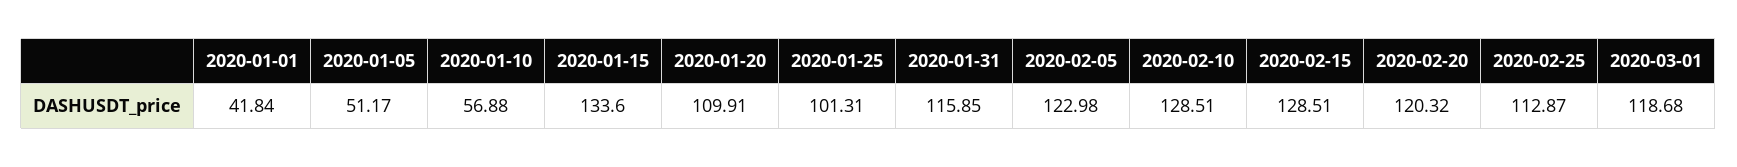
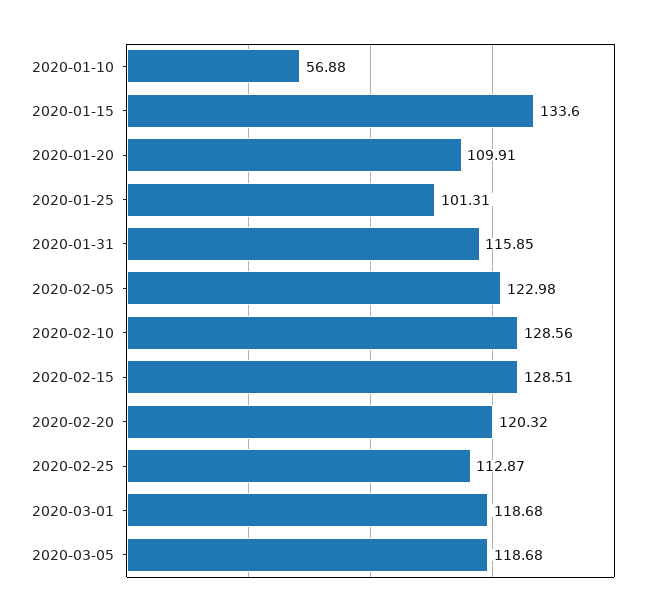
2020-01-01: 41.84 -> none
2020-01-05: 51.17 -> none
2020-02-10: 128.51 -> 128.56
2020-03-05: none -> 118.68

